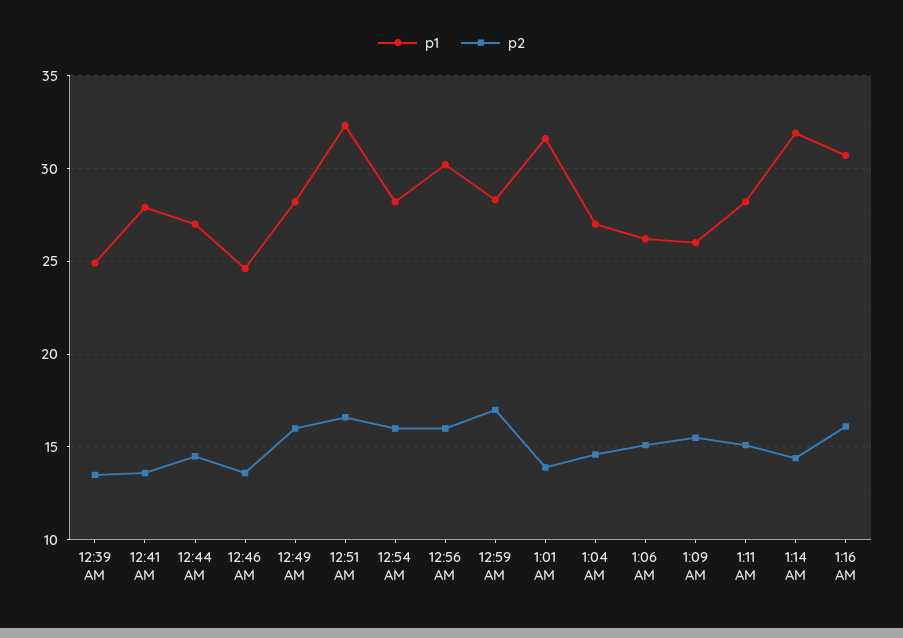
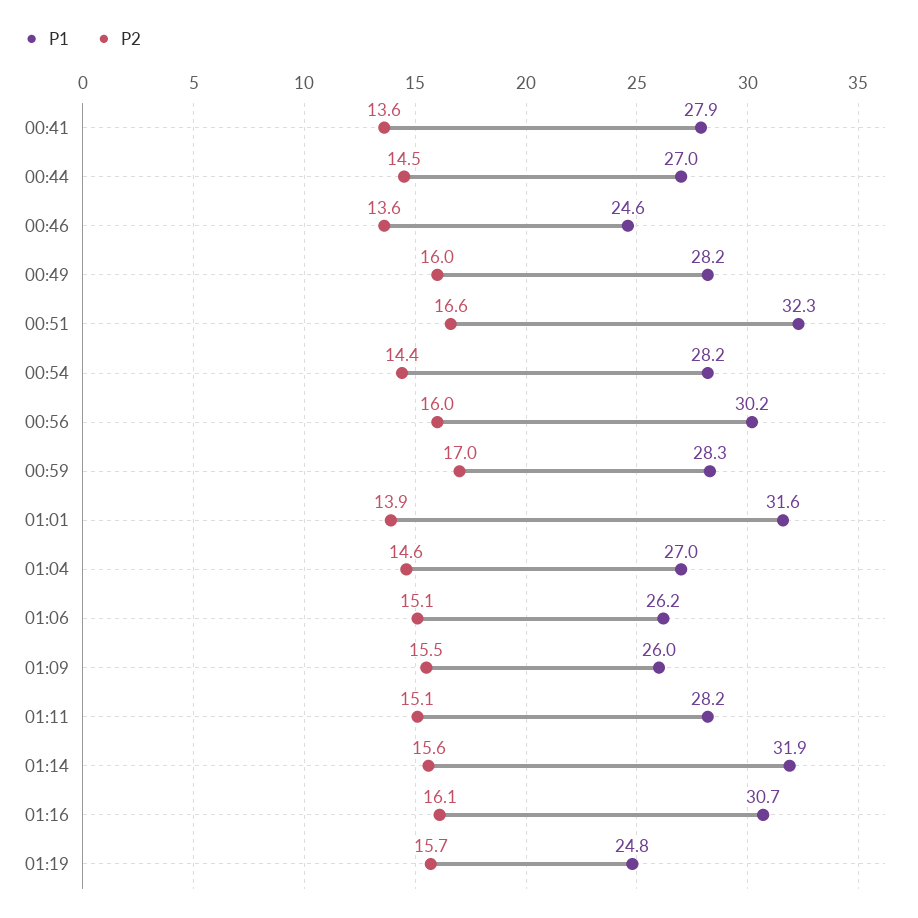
p1, 12:39 AM: 25 -> none
p2, 12:39 AM: 13.5 -> none
p2, 12:54 AM: 16 -> 14.4
p2, 1:14 AM: 14.5 -> 15.6
p1, 01:19: none -> 24.8
p2, 01:19: none -> 15.7

